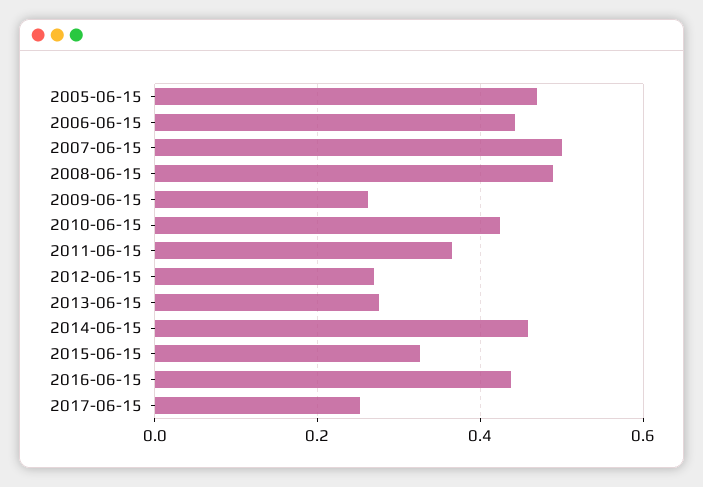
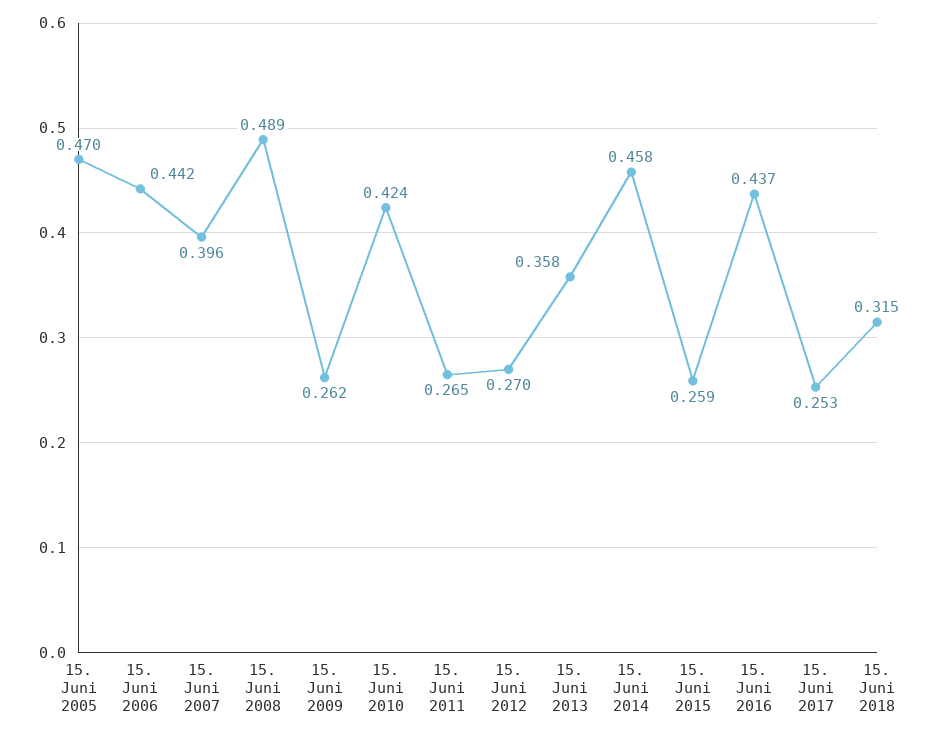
2007-06-15: 0.5 -> 0.396
2011-06-15: 0.36 -> 0.265
2013-06-15: 0.28 -> 0.358
2015-06-15: 0.32 -> 0.259
15. Juni 2018: none -> 0.315

